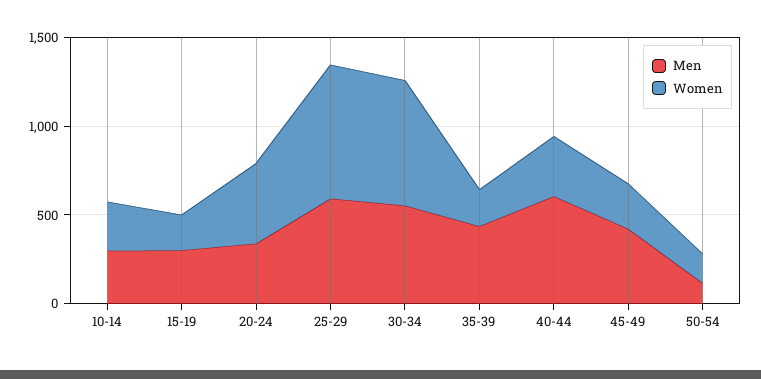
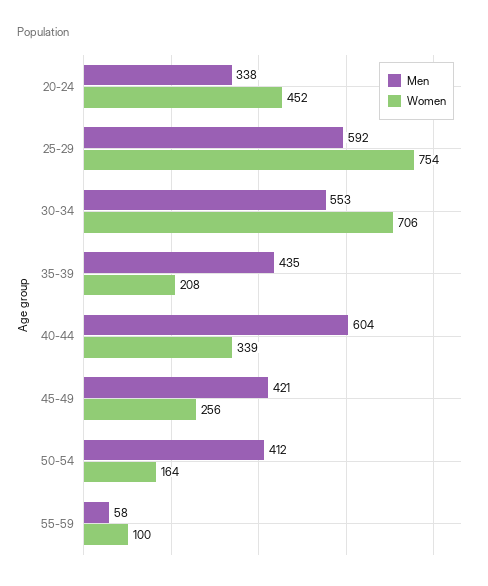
Men, 10-14: 300 -> none
Women, 10-14: 300 -> none
Men, 15-19: 300 -> none
Women, 15-19: 200 -> none
Men, 50-54: 100 -> 412
Men, 55-59: none -> 58
Women, 55-59: none -> 100

